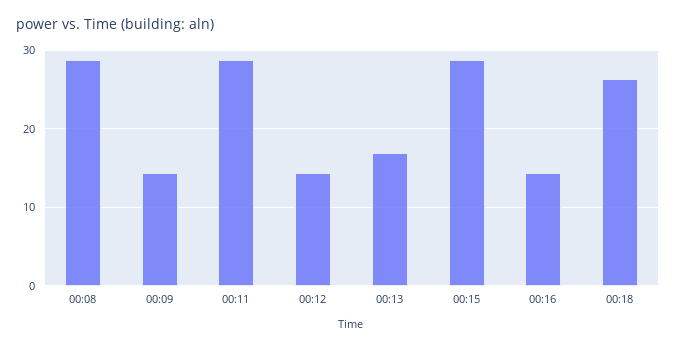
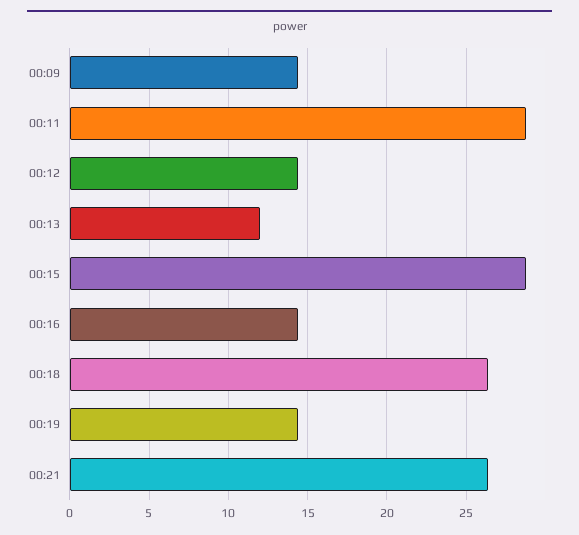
00:08: 29 -> none
00:13: 17 -> 12
00:19: none -> 14.5
00:21: none -> 26.5

